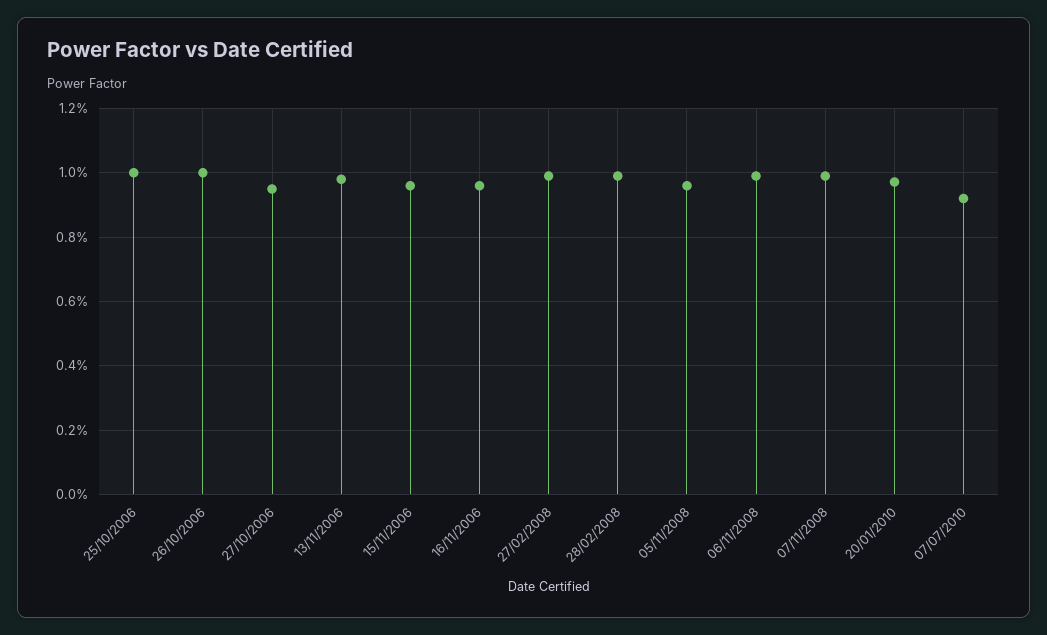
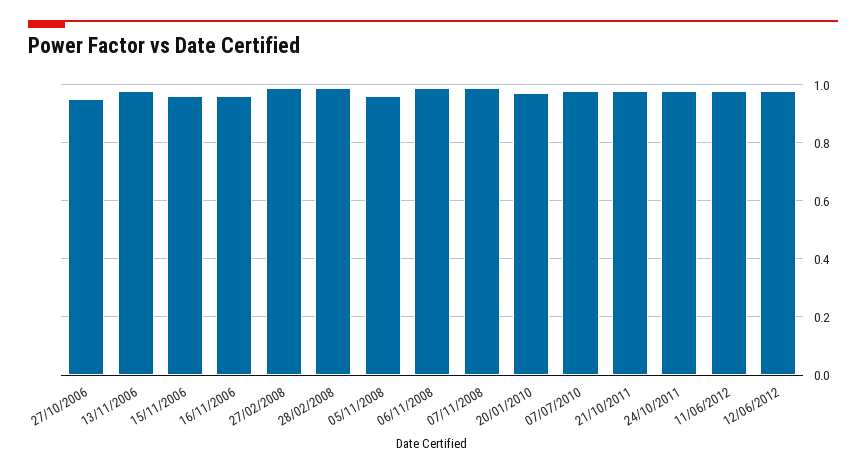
25/10/2006: 1 -> none
26/10/2006: 1 -> none
07/07/2010: 0.92 -> 0.975
21/10/2011: none -> 0.975
24/10/2011: none -> 0.975
11/06/2012: none -> 0.975
12/06/2012: none -> 0.975

